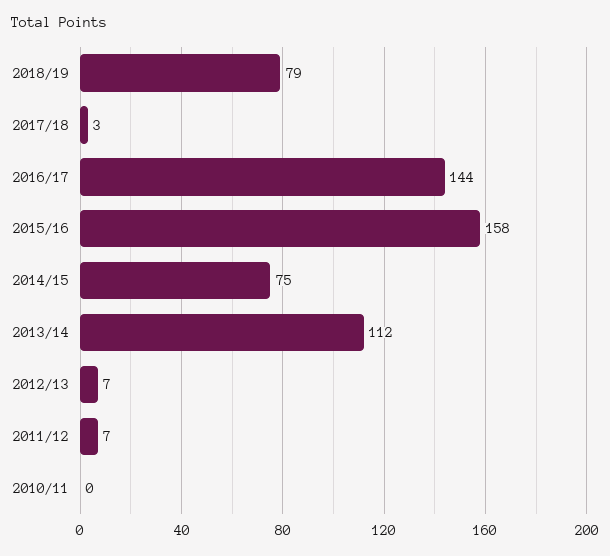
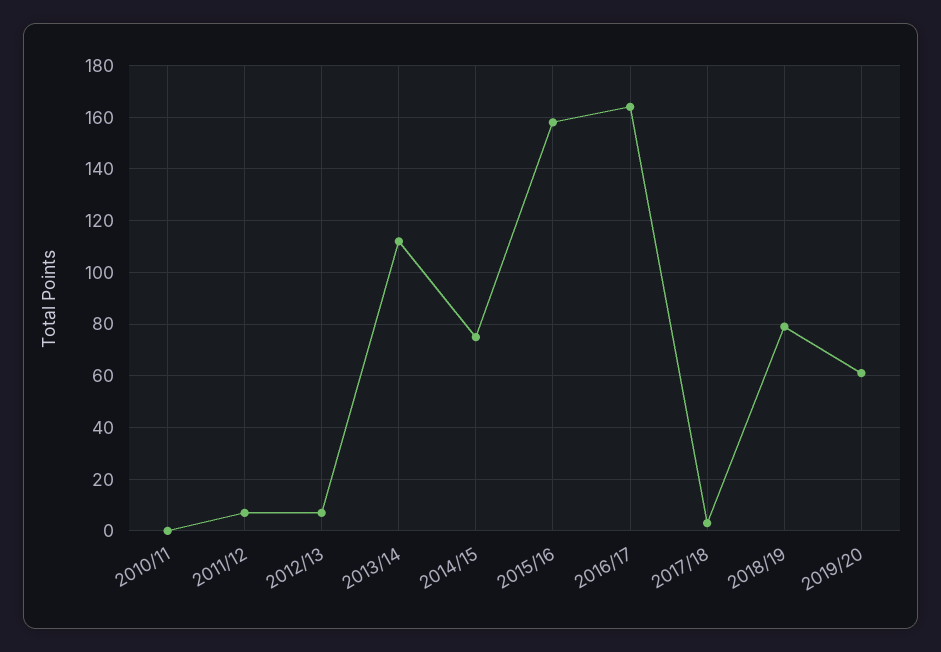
2016/17: 144 -> 165
2019/20: none -> 60

